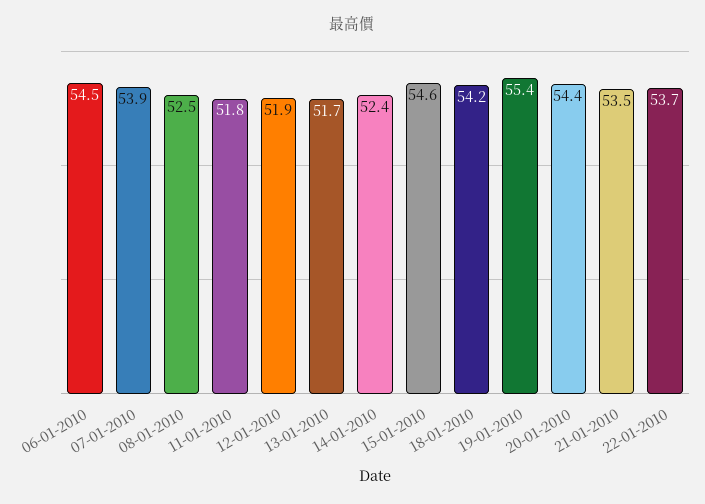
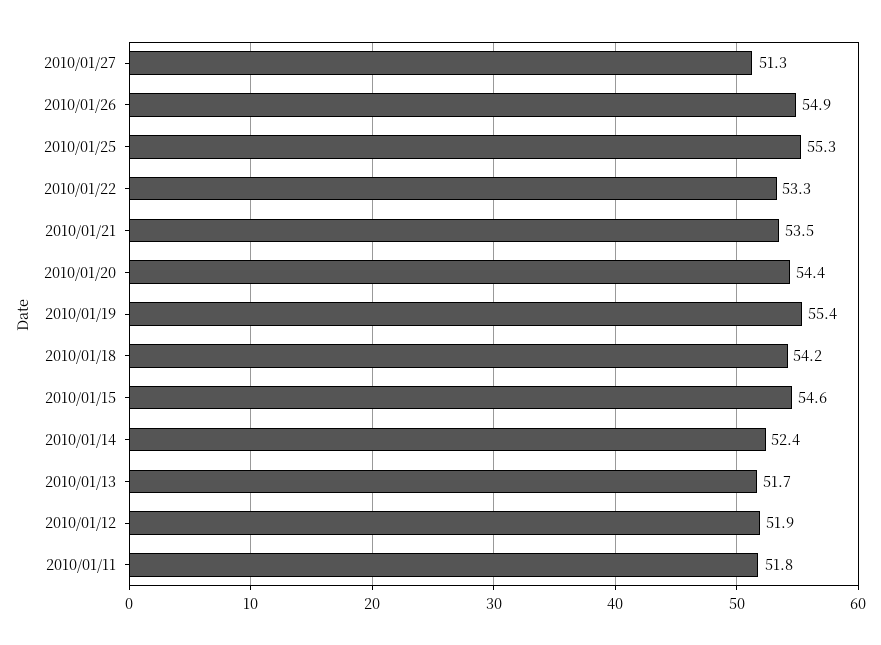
06-01-2010: 54.5 -> none
07-01-2010: 53.9 -> none
08-01-2010: 52.5 -> none
22-01-2010: 53.7 -> 53.3
2010/01/27: none -> 51.3
2010/01/26: none -> 54.9
2010/01/25: none -> 55.3

